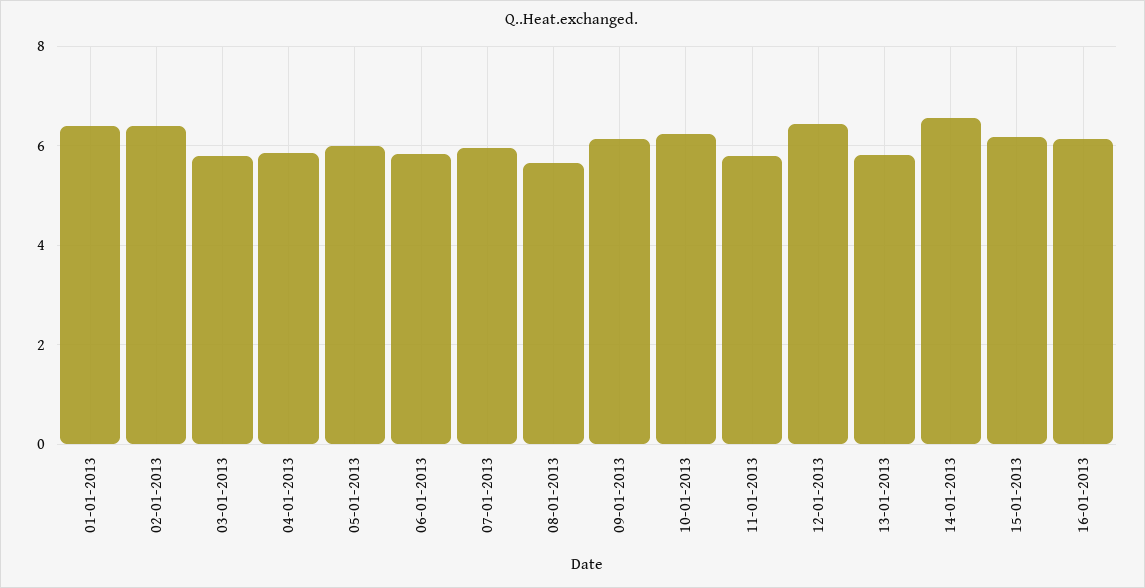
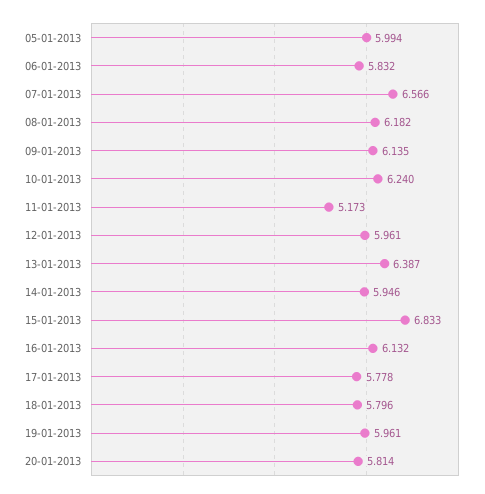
01-01-2013: 6.4 -> none
02-01-2013: 6.4 -> none
03-01-2013: 5.8 -> none
04-01-2013: 5.8 -> none
07-01-2013: 6 -> 6.566
08-01-2013: 5.6 -> 6.182
11-01-2013: 5.8 -> 5.173
12-01-2013: 6.4 -> 5.961
13-01-2013: 5.8 -> 6.387
14-01-2013: 6.6 -> 5.946
15-01-2013: 6.2 -> 6.833
17-01-2013: none -> 5.778
18-01-2013: none -> 5.796
19-01-2013: none -> 5.961
20-01-2013: none -> 5.814

